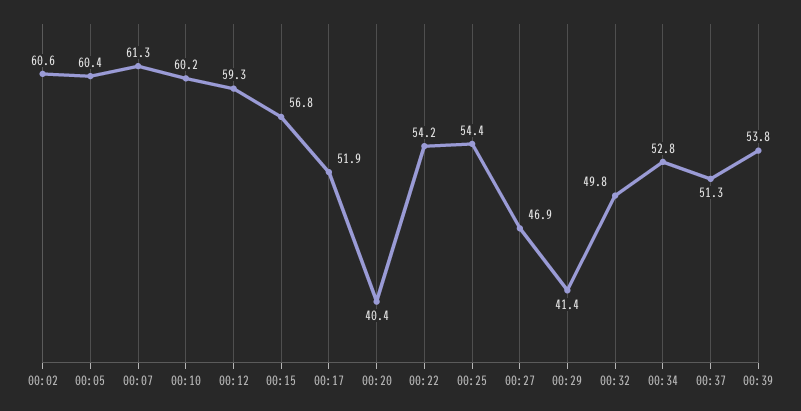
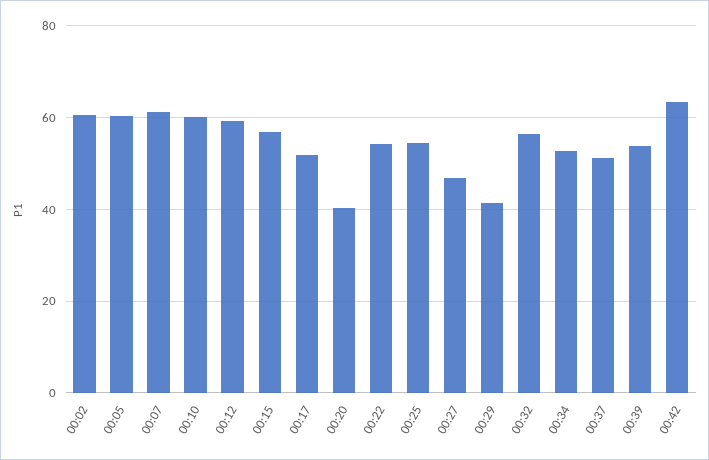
00:32: 49.8 -> 56
00:42: none -> 64

